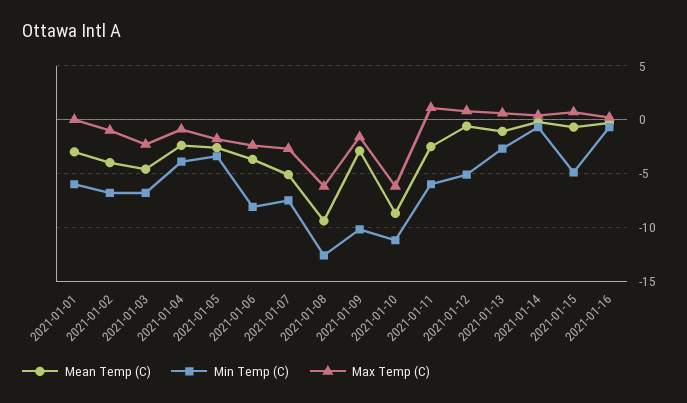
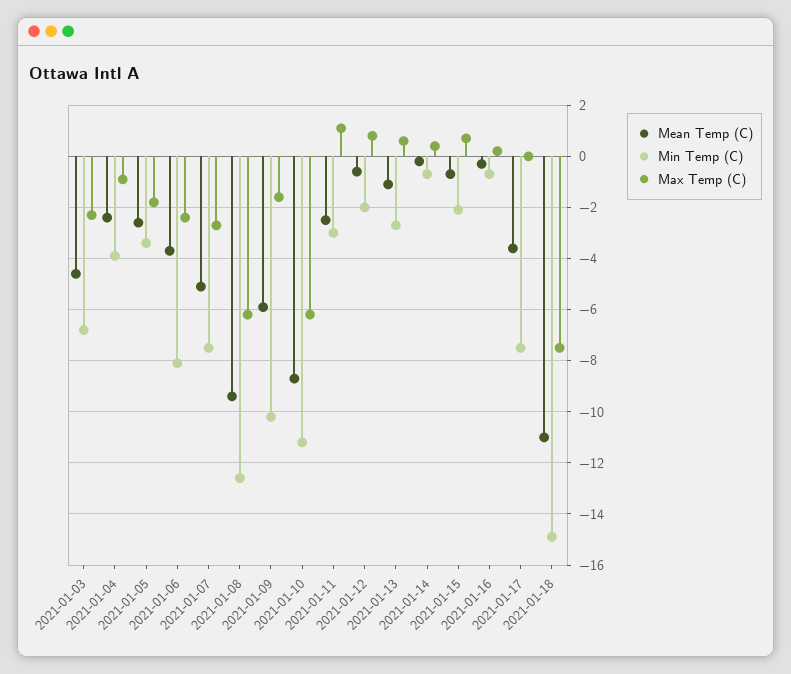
Mean Temp (C), 2021-01-01: -3 -> none
Min Temp (C), 2021-01-01: -6 -> none
Max Temp (C), 2021-01-01: 0 -> none
Mean Temp (C), 2021-01-02: -4 -> none
Min Temp (C), 2021-01-02: -7 -> none
Max Temp (C), 2021-01-02: -1 -> none
Mean Temp (C), 2021-01-09: -3 -> -6
Min Temp (C), 2021-01-11: -6 -> -3
Min Temp (C), 2021-01-12: -5 -> -2
Min Temp (C), 2021-01-15: -5 -> -2
Mean Temp (C), 2021-01-17: none -> -3.5
Min Temp (C), 2021-01-17: none -> -7.5
Max Temp (C), 2021-01-17: none -> 0
Mean Temp (C), 2021-01-18: none -> -11
Min Temp (C), 2021-01-18: none -> -15
Max Temp (C), 2021-01-18: none -> -7.5

